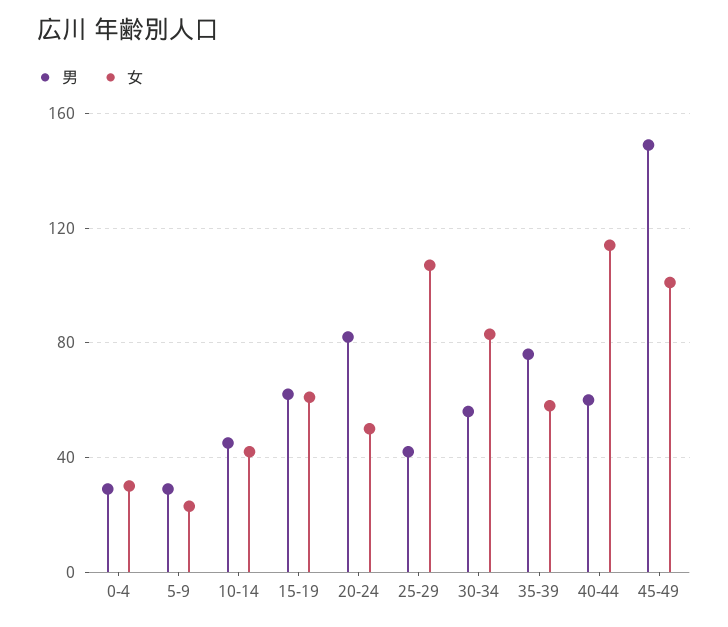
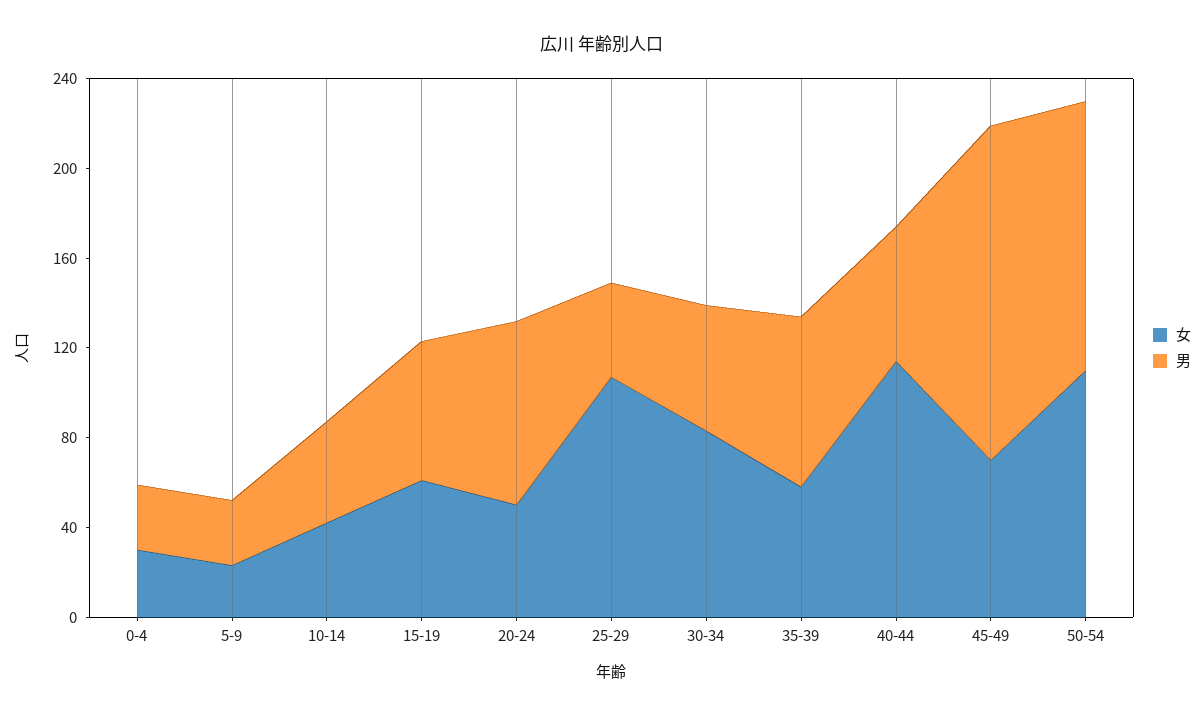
女, 45-49: 100 -> 70
女, 50-54: none -> 110
男, 50-54: none -> 120

